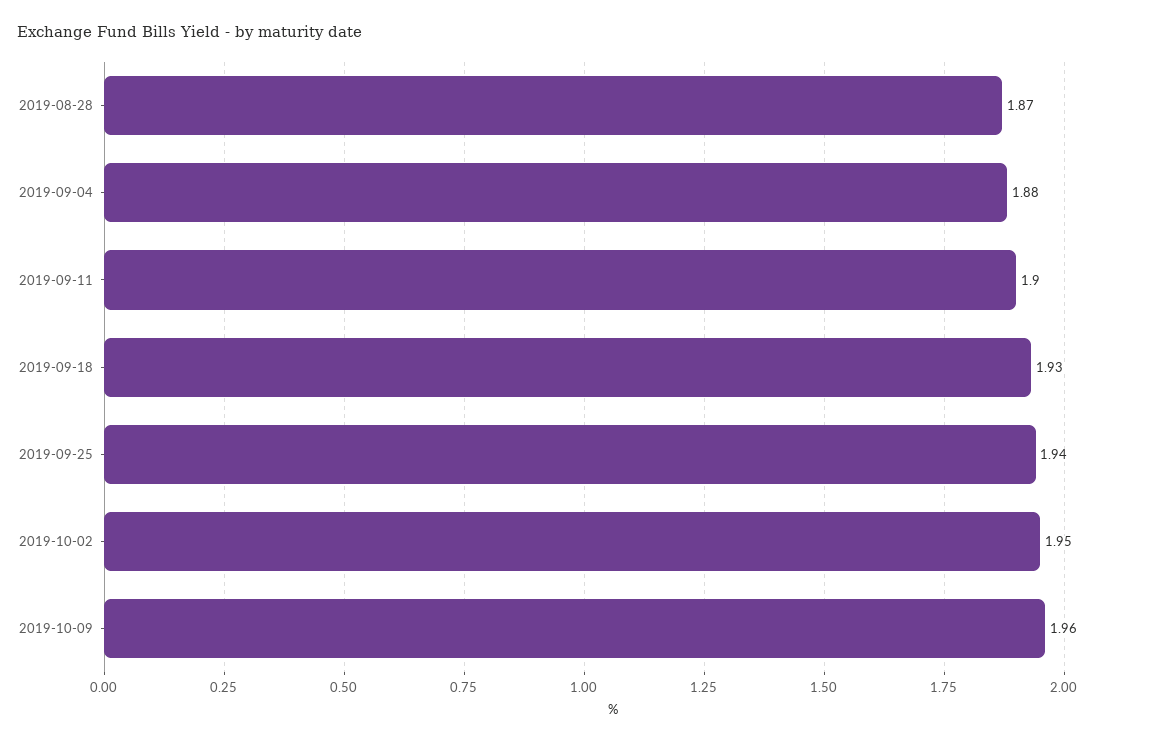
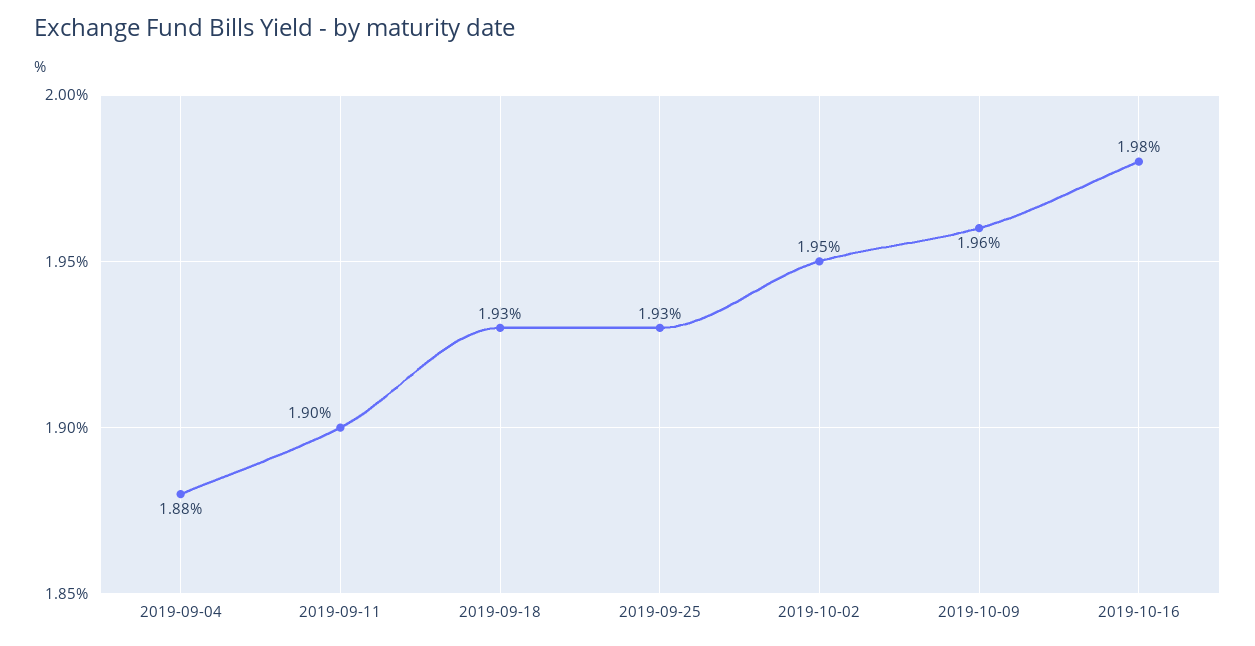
2019-08-28: 1.87 -> none
2019-09-25: 1.94 -> 1.93
2019-10-16: none -> 1.98

